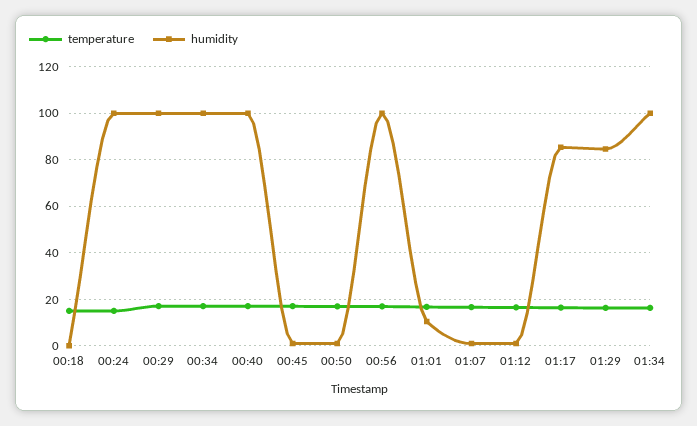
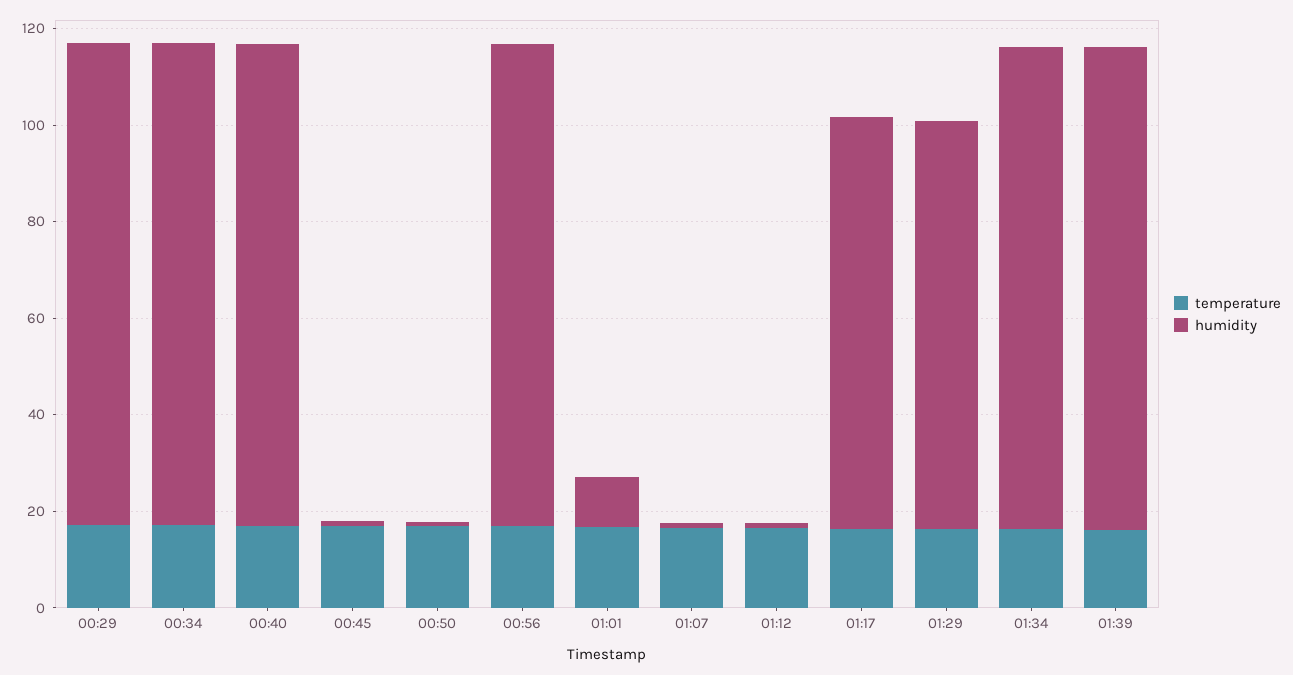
temperature, 00:18: 15 -> none
humidity, 00:18: 0 -> none
temperature, 00:24: 15 -> none
humidity, 00:24: 100 -> none
temperature, 01:39: none -> 15
humidity, 01:39: none -> 100

